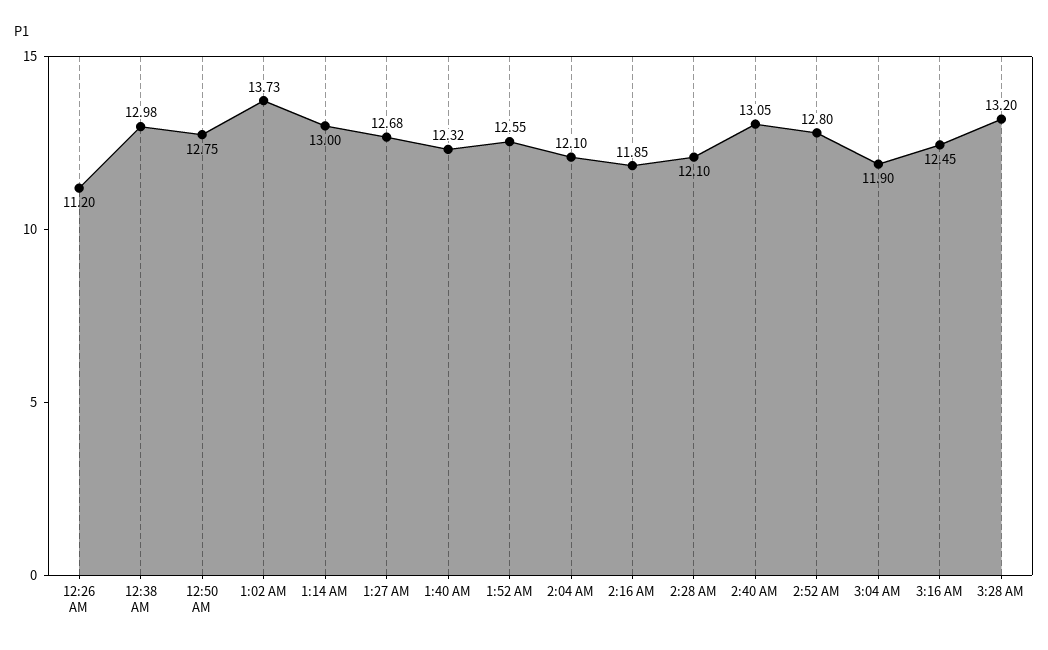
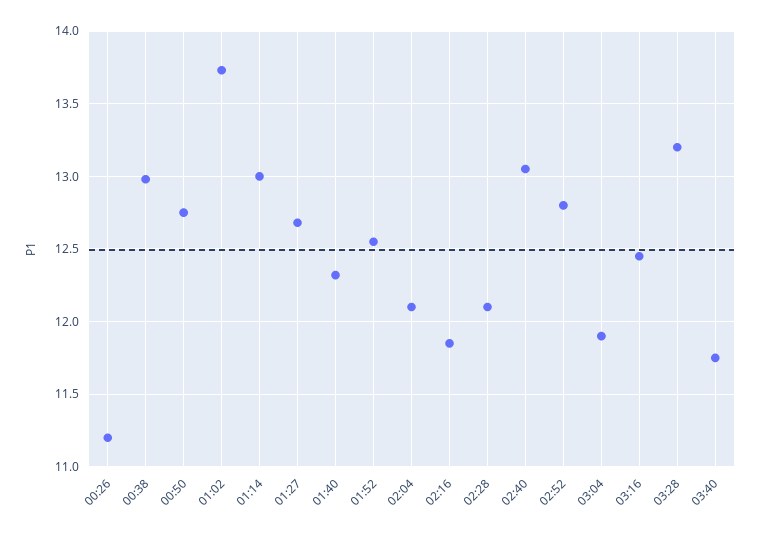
03:40: none -> 11.75

